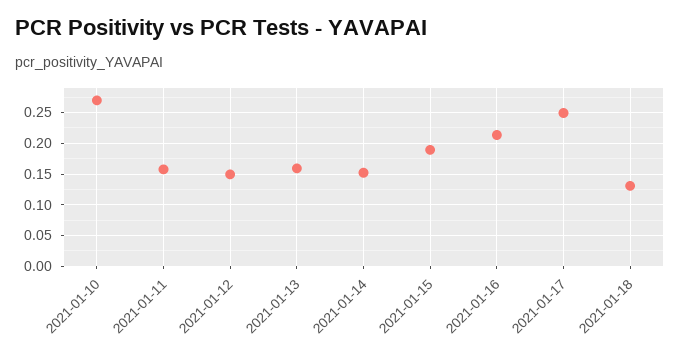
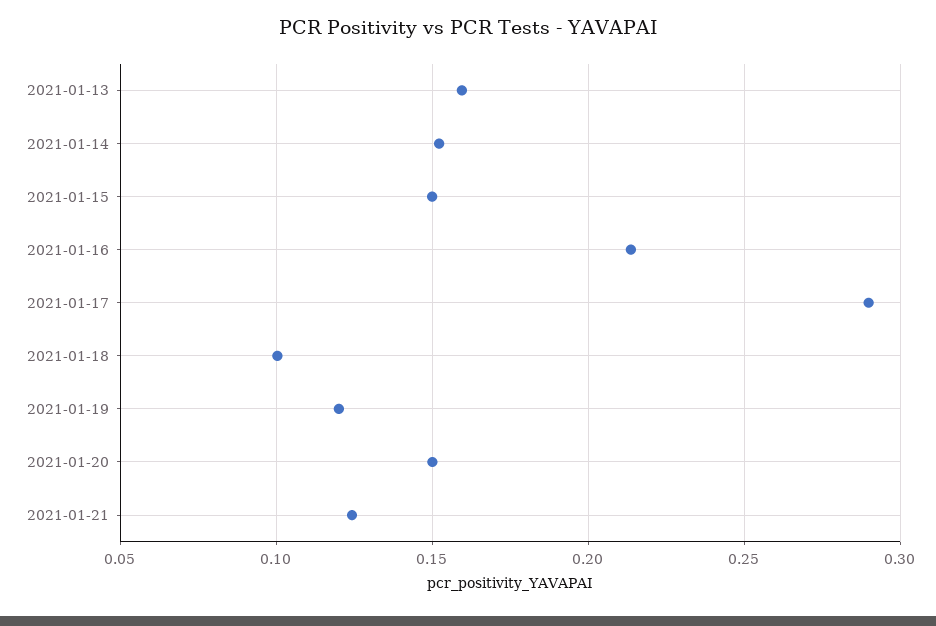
2021-01-10: 0.27 -> none
2021-01-11: 0.16 -> none
2021-01-12: 0.15 -> none
2021-01-15: 0.19 -> 0.15
2021-01-17: 0.25 -> 0.29
2021-01-18: 0.13 -> 0.1
2021-01-19: none -> 0.12
2021-01-20: none -> 0.15
2021-01-21: none -> 0.125

